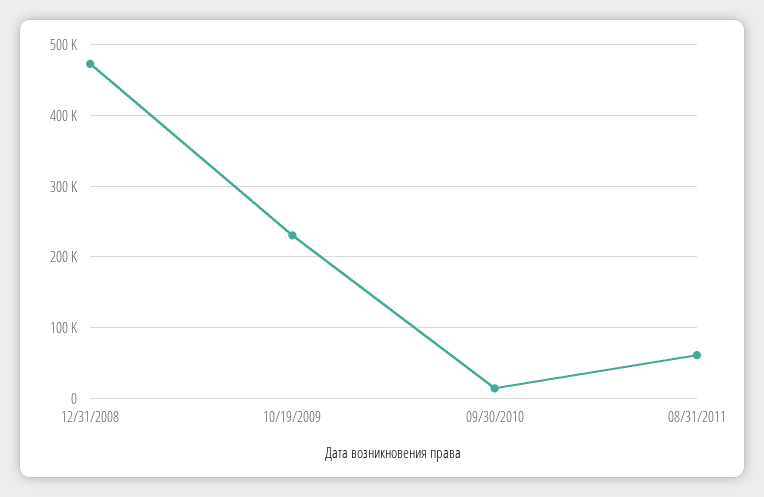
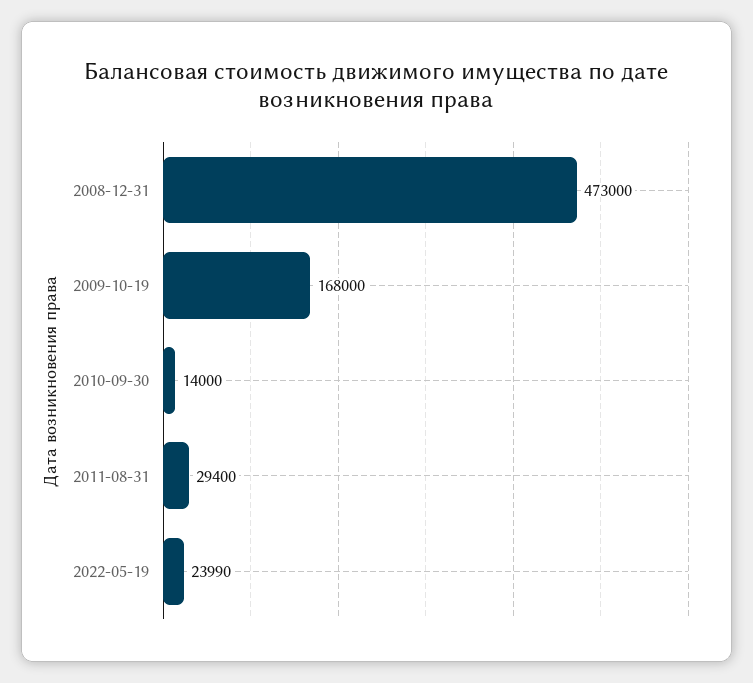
10/19/2009: 230000 -> 168000
08/31/2011: 60000 -> 29400
2022-05-19: none -> 23990

